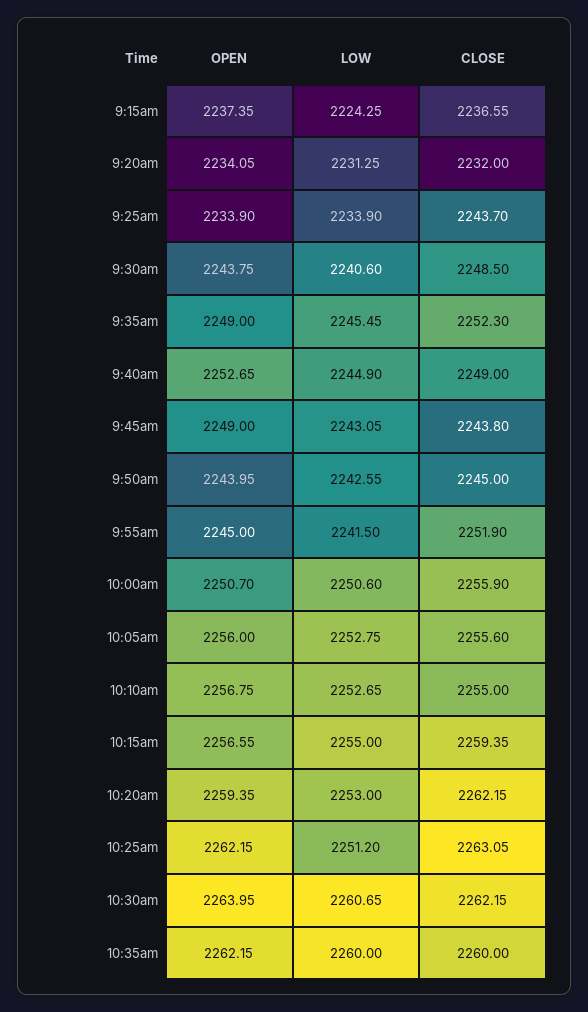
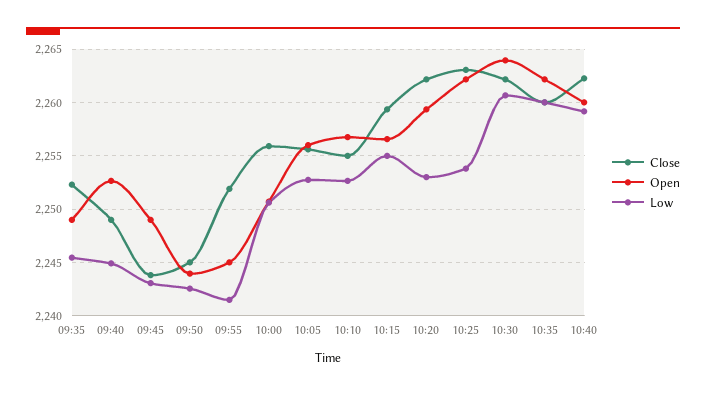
OPEN, 9:15am: 2237.35 -> none
LOW, 9:15am: 2224.25 -> none
CLOSE, 9:15am: 2236.55 -> none
OPEN, 9:20am: 2234.05 -> none
LOW, 9:20am: 2231.25 -> none
CLOSE, 9:20am: 2232 -> none
OPEN, 9:25am: 2233.9 -> none
LOW, 9:25am: 2233.9 -> none
CLOSE, 9:25am: 2243.7 -> none
OPEN, 9:30am: 2243.75 -> none
LOW, 9:30am: 2240.6 -> none
CLOSE, 9:30am: 2248.5 -> none
LOW, 10:25am: 2251.2 -> 2254
CLOSE, 10:40: none -> 2262
OPEN, 10:40: none -> 2260
LOW, 10:40: none -> 2259

